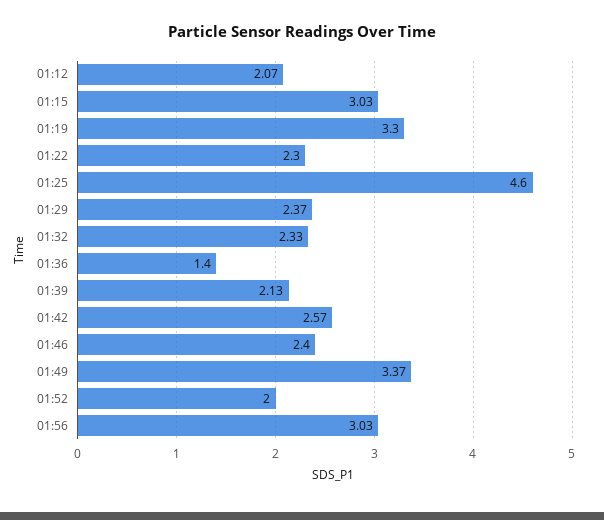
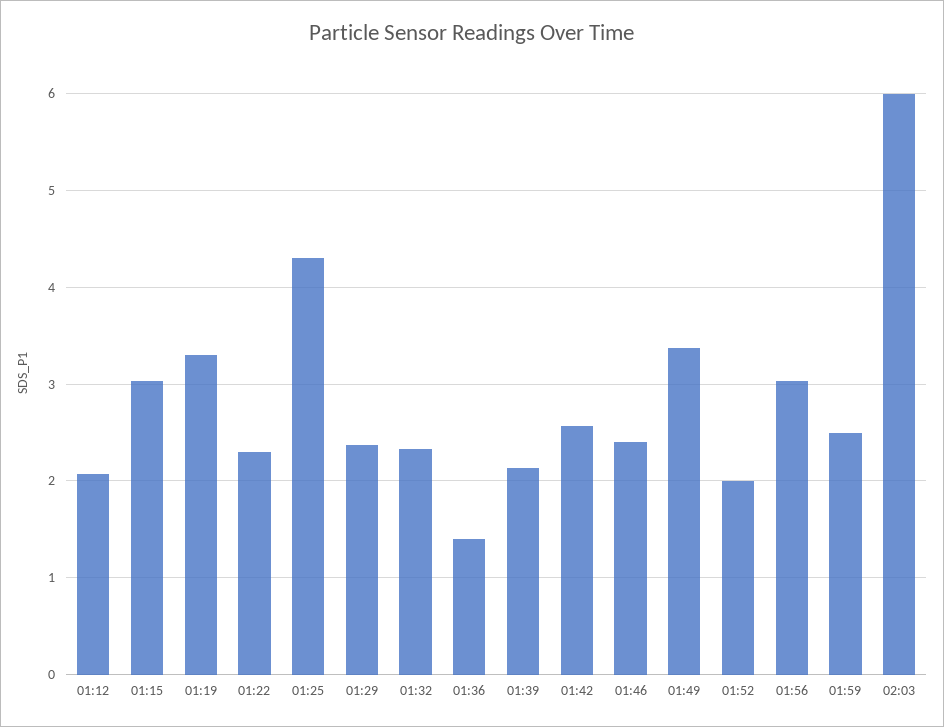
01:25: 4.6 -> 4.3
01:59: none -> 2.5
02:03: none -> 6

